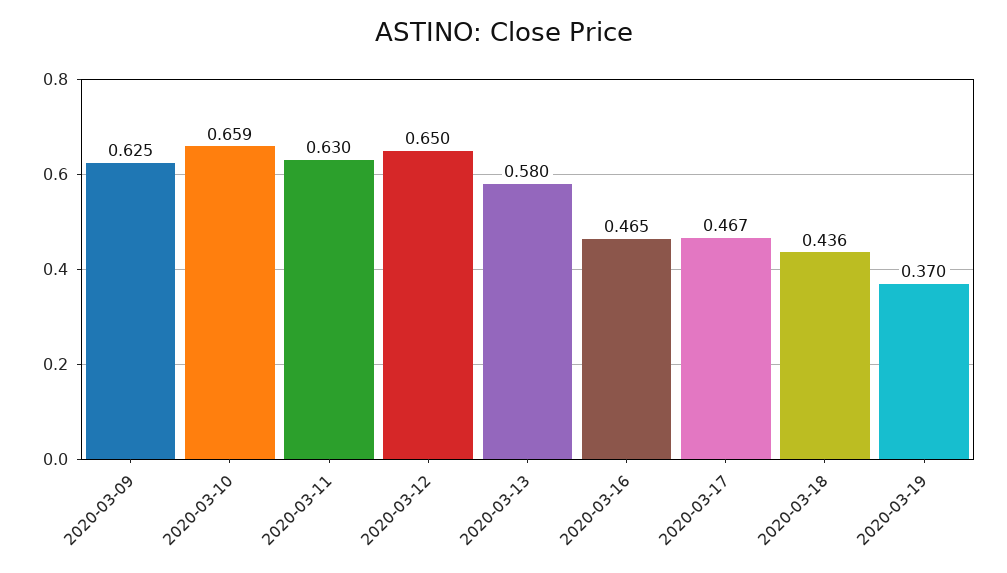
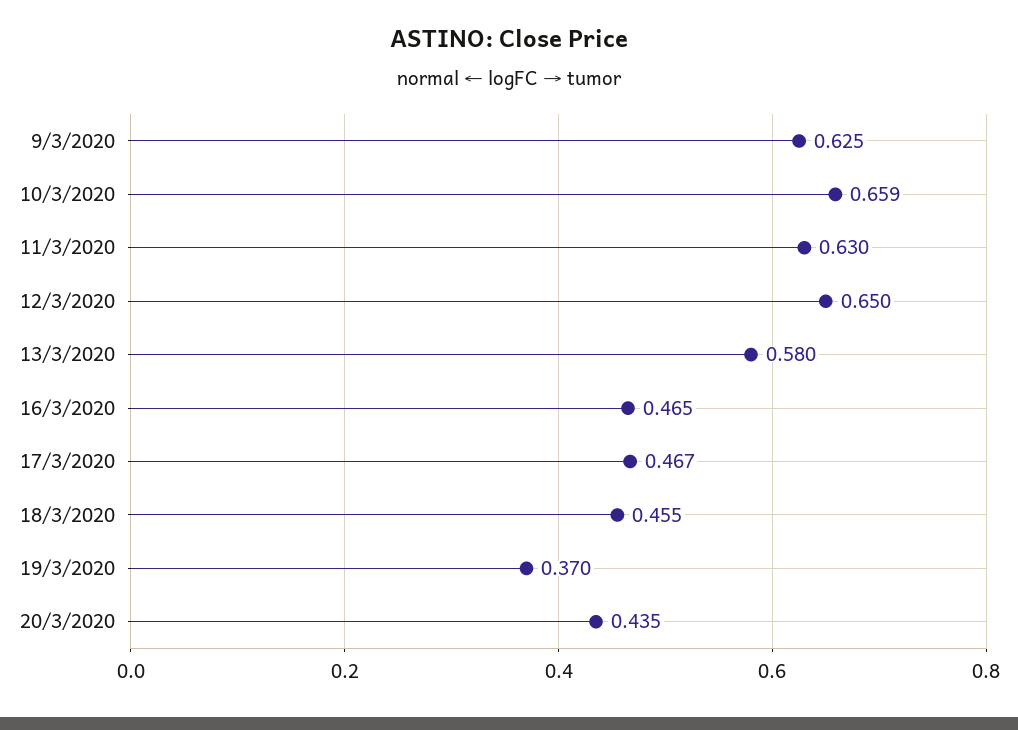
2020-03-18: 0.436 -> 0.455
20/3/2020: none -> 0.435

